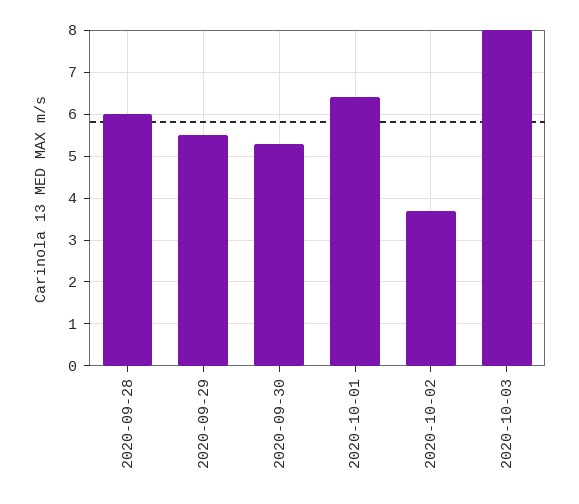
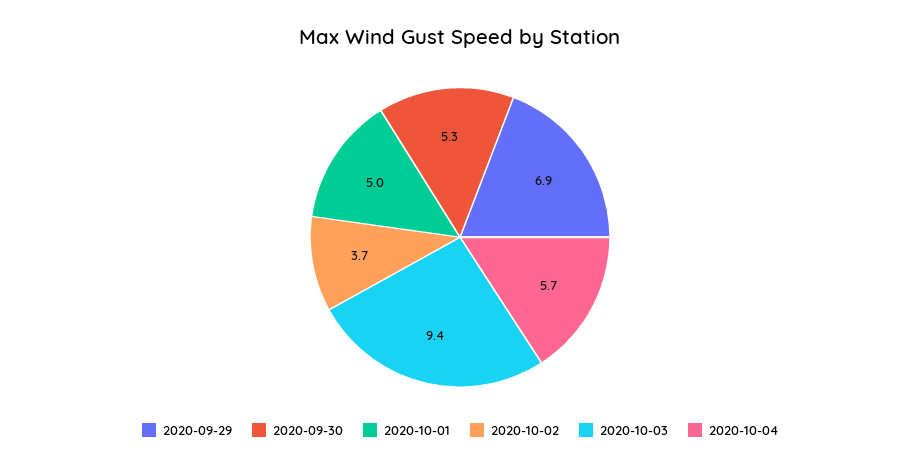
2020-09-28: 6 -> none
2020-09-29: 5.5 -> 6.9
2020-10-01: 6.5 -> 5
2020-10-03: 8 -> 9.4
2020-10-04: none -> 5.7

